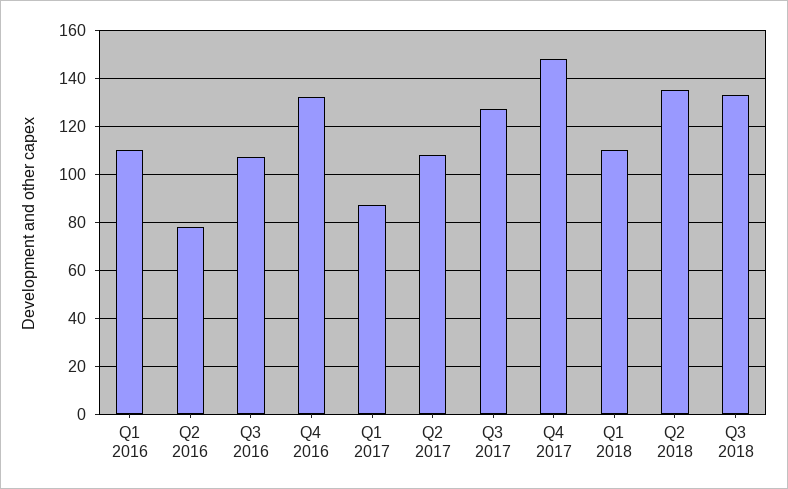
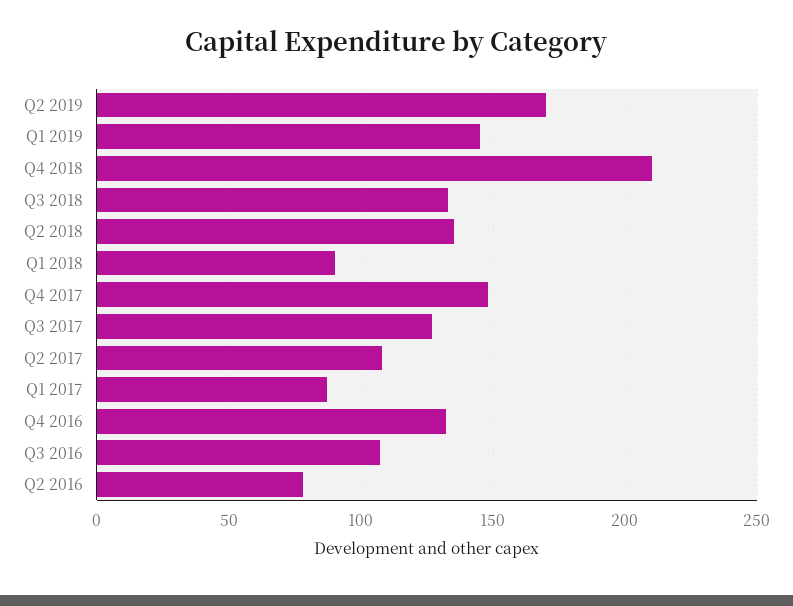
Q1 2016: 110 -> none
Q1 2018: 110 -> 90
Q2 2019: none -> 170
Q1 2019: none -> 145
Q4 2018: none -> 210

